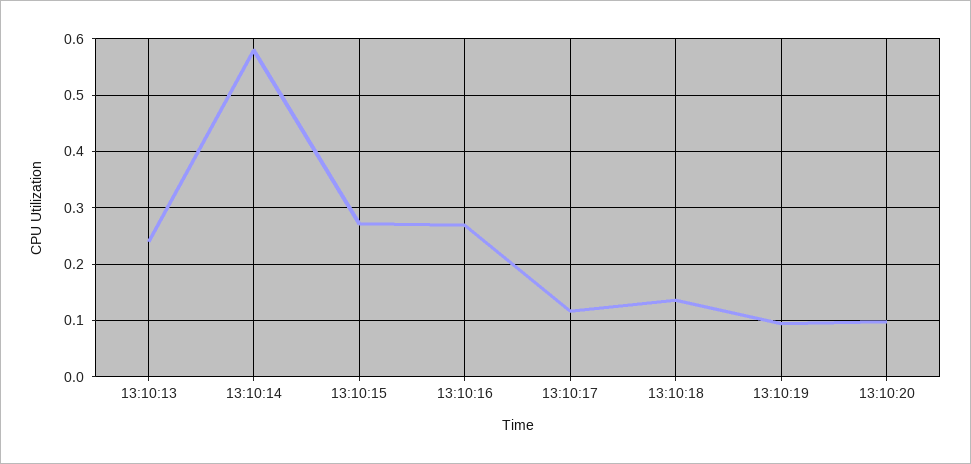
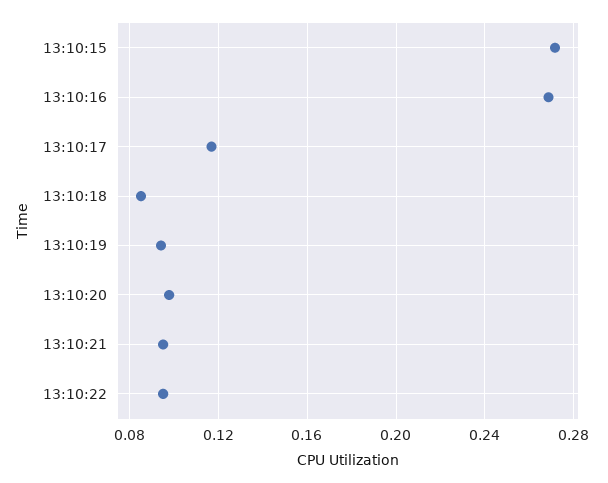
13:10:13: 0.24 -> none
13:10:14: 0.58 -> none
13:10:18: 0.14 -> 0.085
13:10:21: none -> 0.095
13:10:22: none -> 0.095

